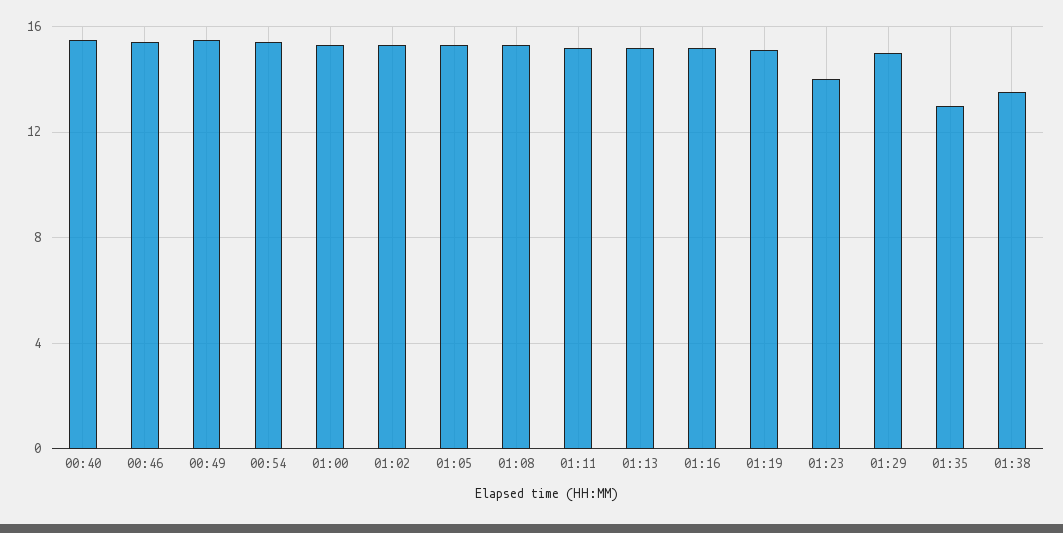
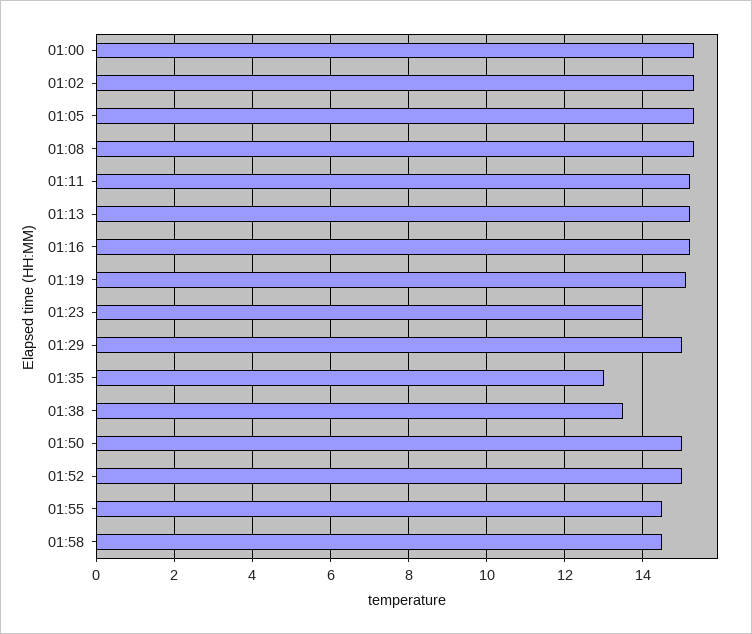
00:40: 15.5 -> none
00:46: 15.5 -> none
00:49: 15.5 -> none
00:54: 15.5 -> none
01:50: none -> 15
01:52: none -> 15
01:55: none -> 14.5
01:58: none -> 14.5

